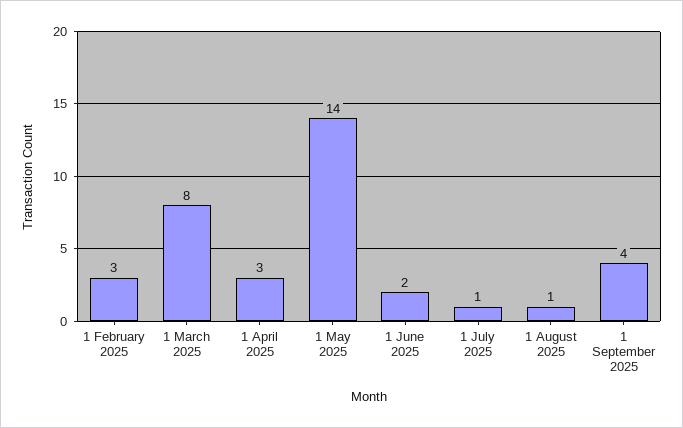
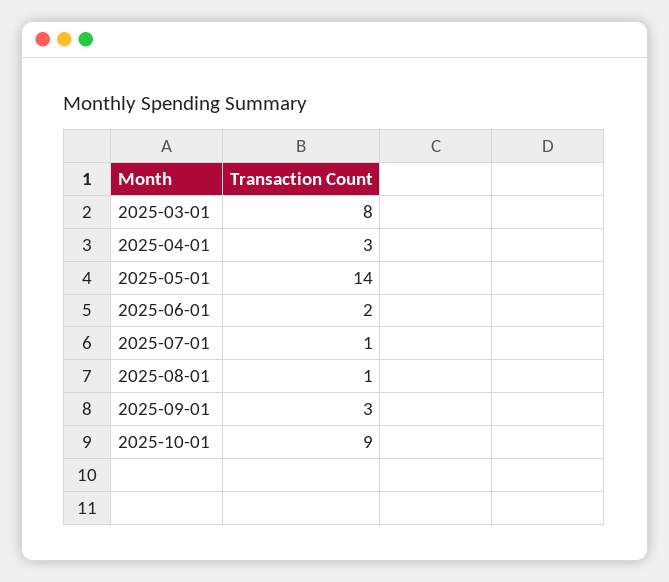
1 February 2025: 3 -> none
1 September 2025: 4 -> 3
2025-10-01: none -> 9

